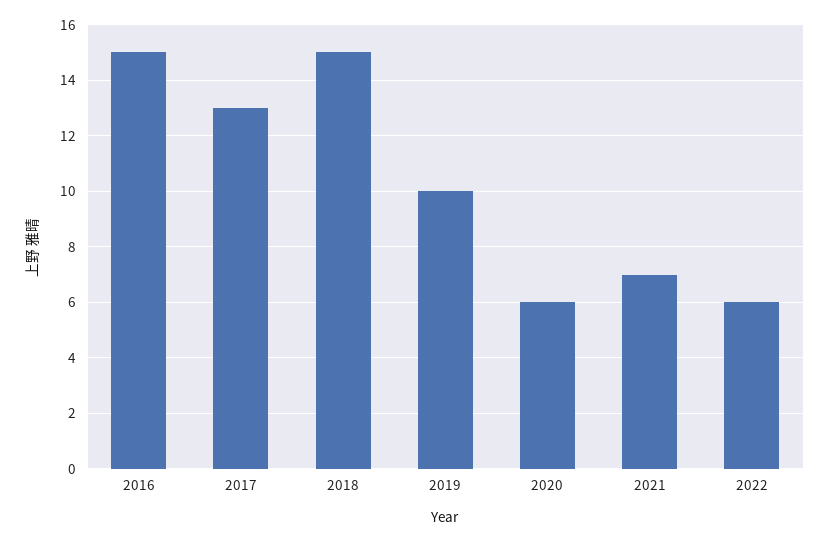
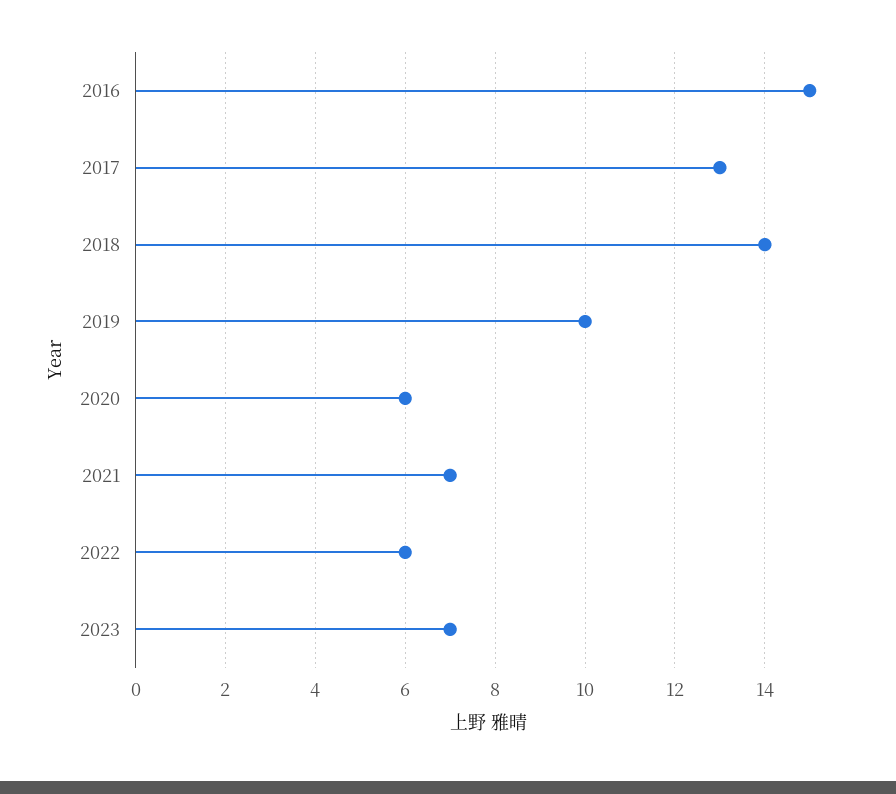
2018: 15 -> 14
2023: none -> 7

